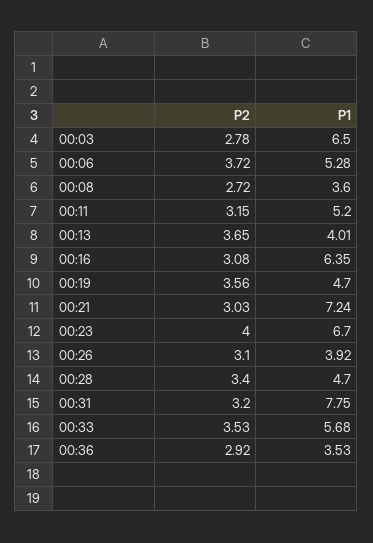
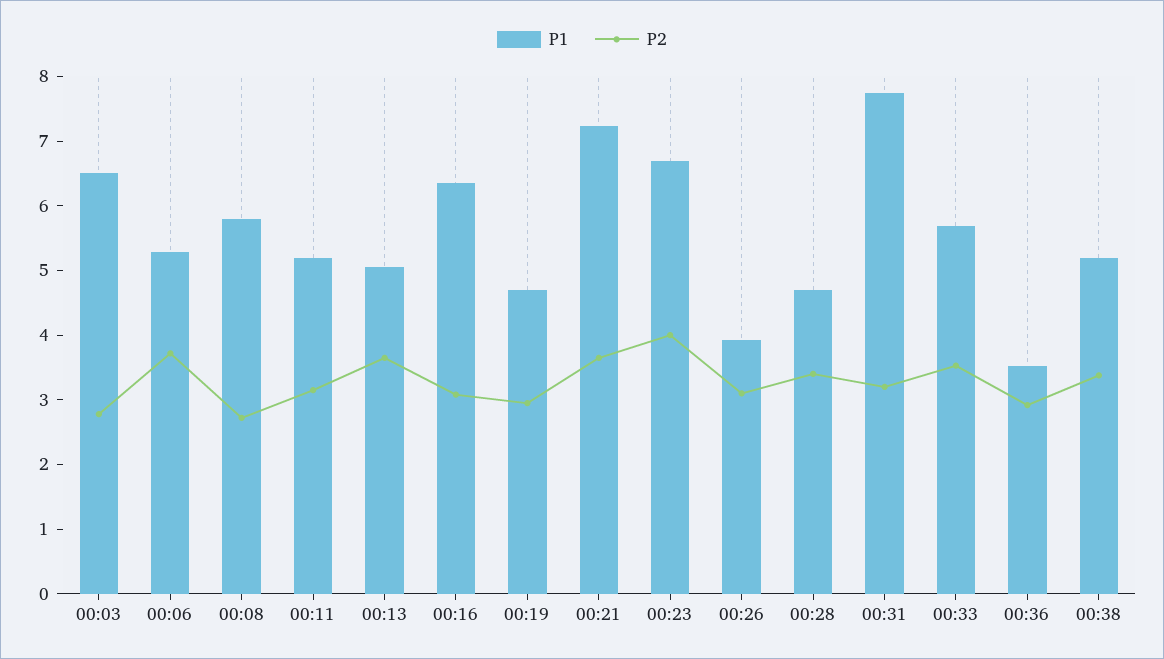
P1, 00:08: 3.6 -> 5.8
P1, 00:13: 4.01 -> 5
P2, 00:19: 3.56 -> 3
P2, 00:21: 3.03 -> 3.6
P1, 00:38: none -> 5.2
P2, 00:38: none -> 3.4

